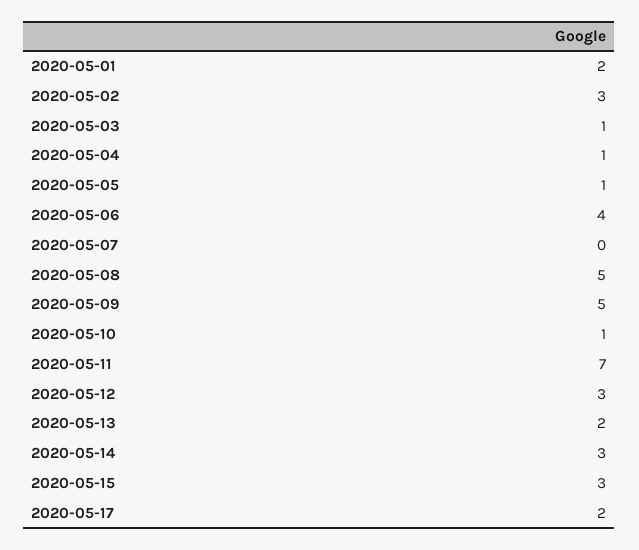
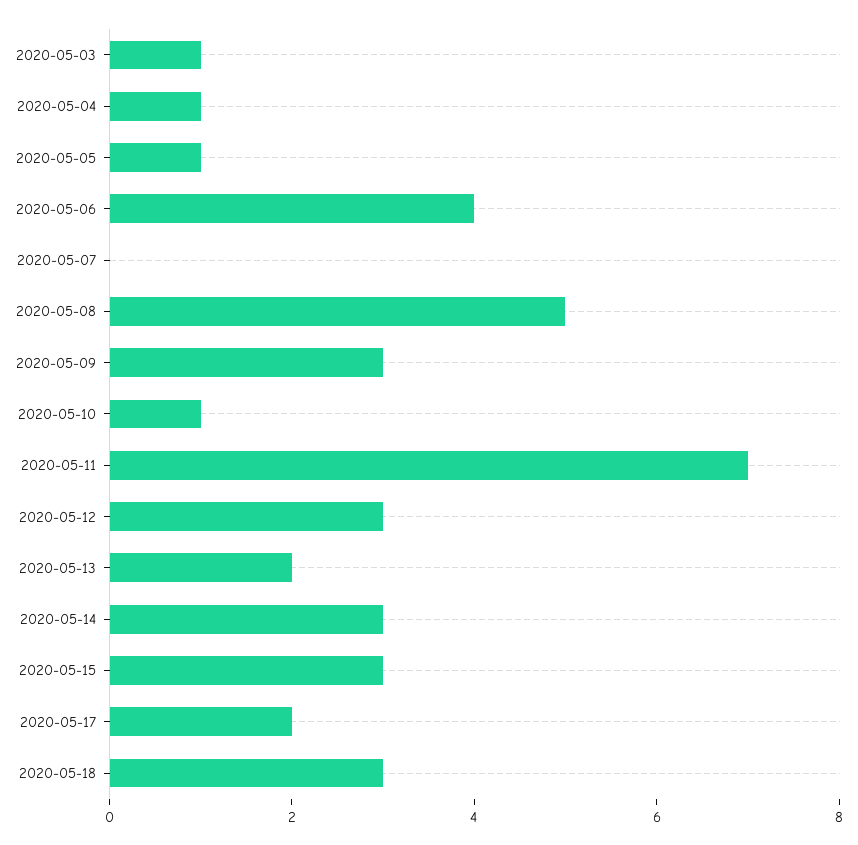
2020-05-01: 2 -> none
2020-05-02: 3 -> none
2020-05-09: 5 -> 3
2020-05-18: none -> 3

